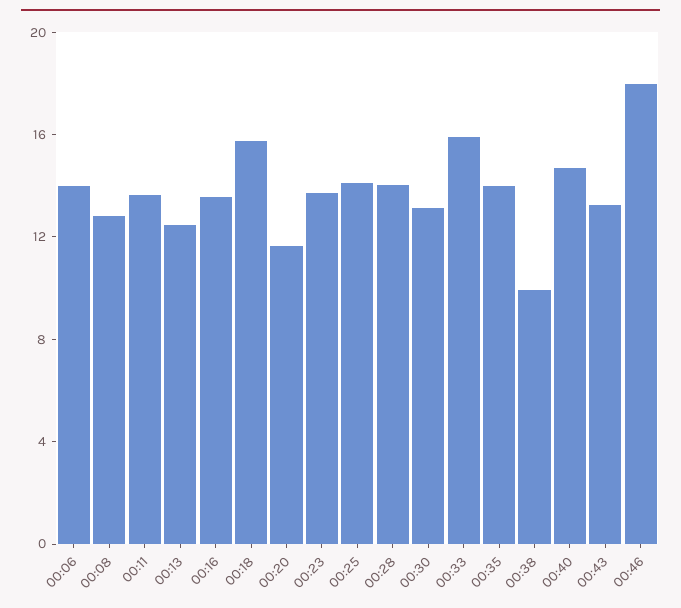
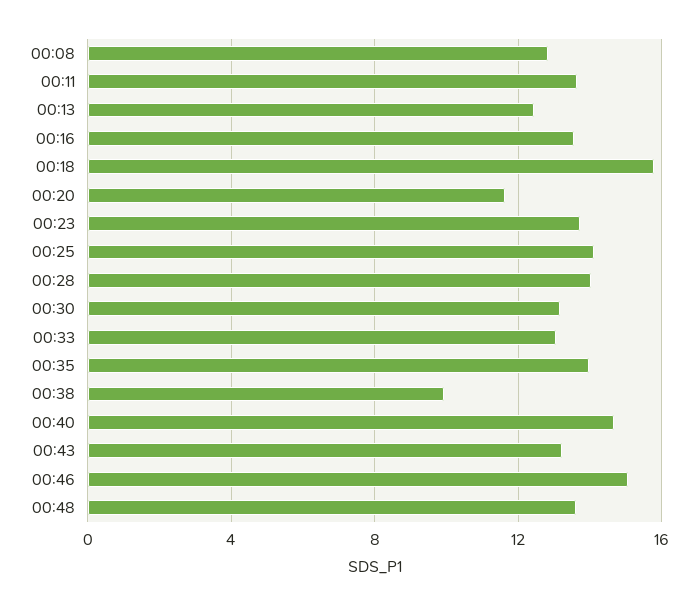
00:06: 14 -> none
00:33: 16 -> 13
00:46: 18 -> 15
00:48: none -> 13.5

